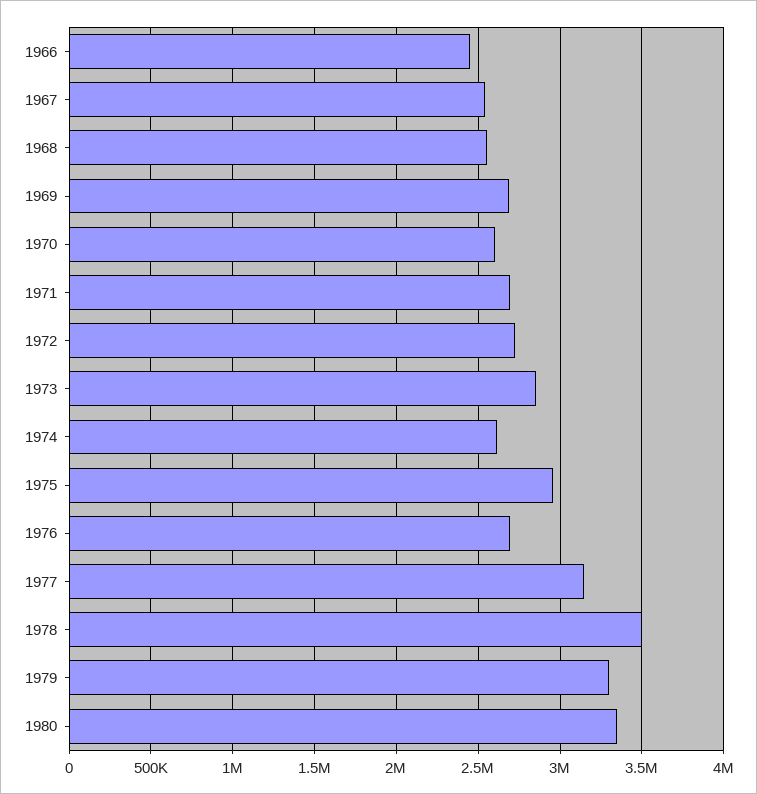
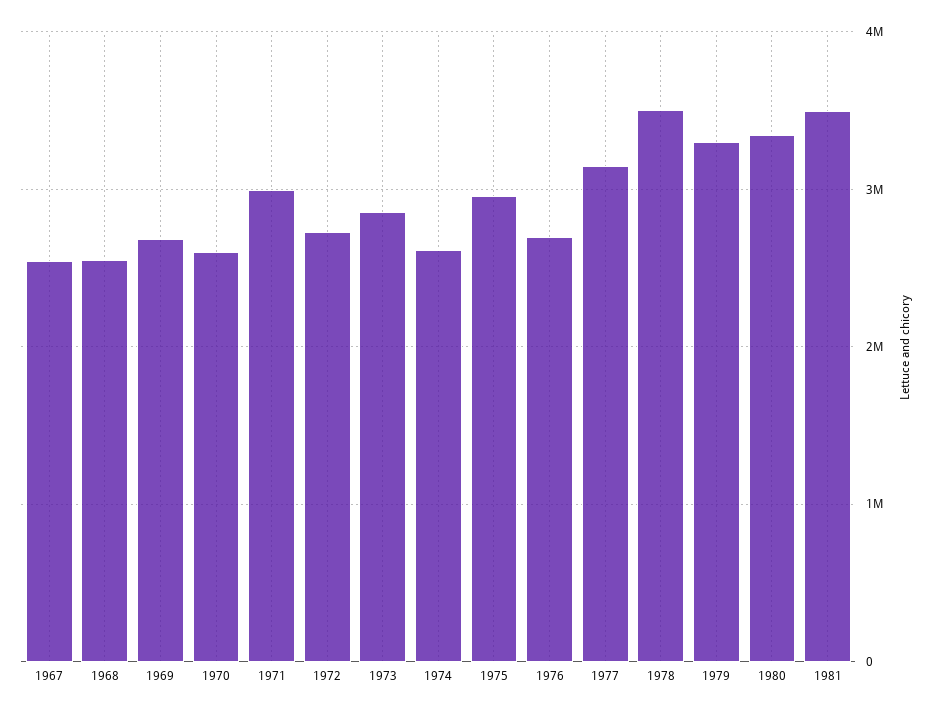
1966: 2450000 -> none
1971: 2700000 -> 3000000
1981: none -> 3500000

